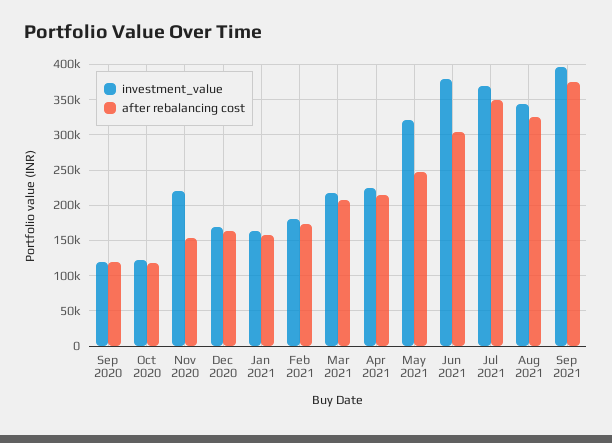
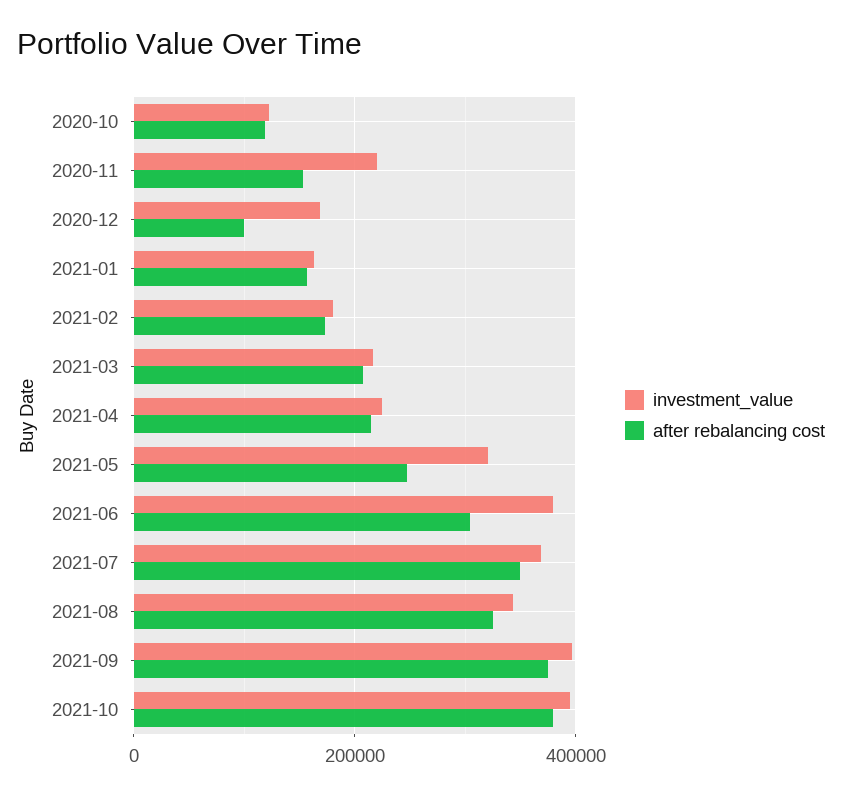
investment_value, Sep 2020: 120000 -> none
after rebalancing cost, Sep 2020: 120000 -> none
after rebalancing cost, Dec 2020: 160000 -> 100000
investment_value, 2021-10: none -> 400000
after rebalancing cost, 2021-10: none -> 380000

